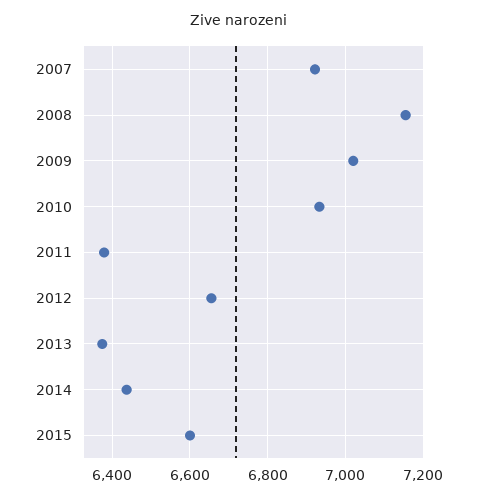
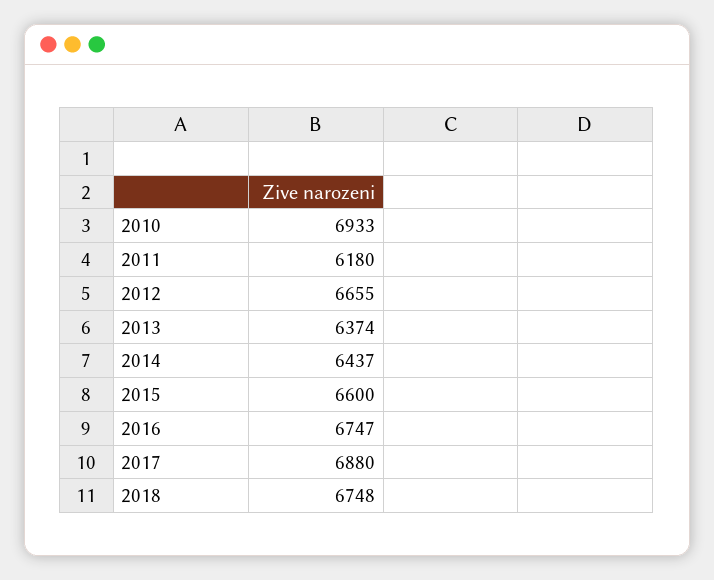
2007: 6920 -> none
2008: 7160 -> none
2009: 7020 -> none
2011: 6380 -> 6180
2016: none -> 6747
2017: none -> 6880
2018: none -> 6748

